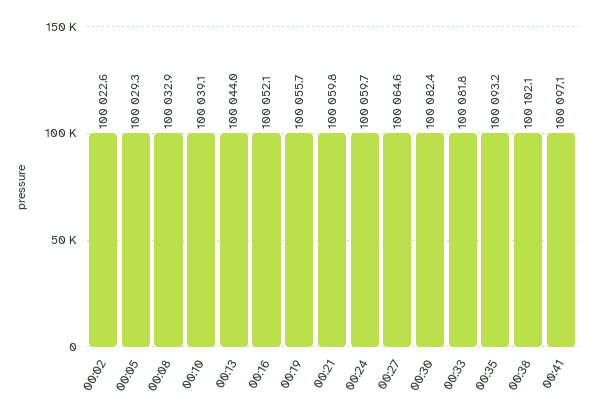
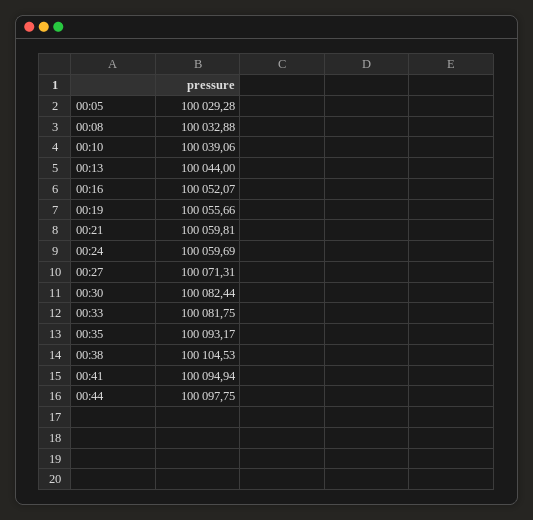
00:02: 100022.6 -> none
00:27: 100064.6 -> 100071.31
00:38: 100102.1 -> 100104.53
00:41: 100097.1 -> 100094.94
00:44: none -> 100097.75

